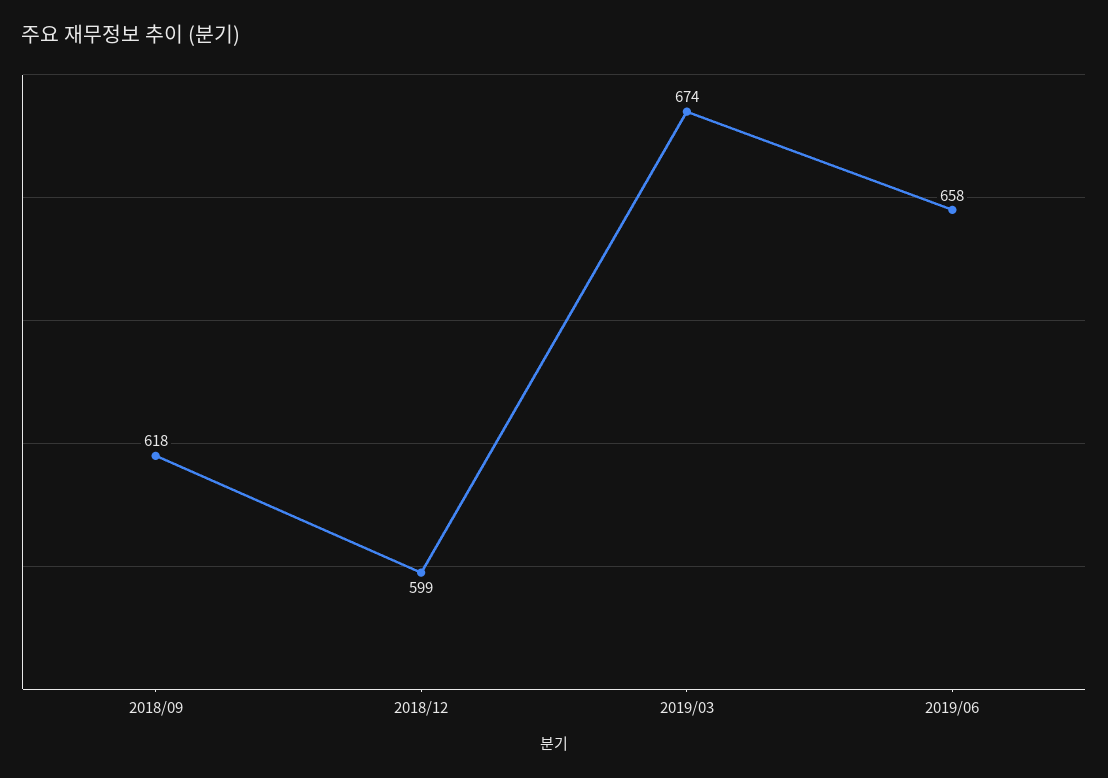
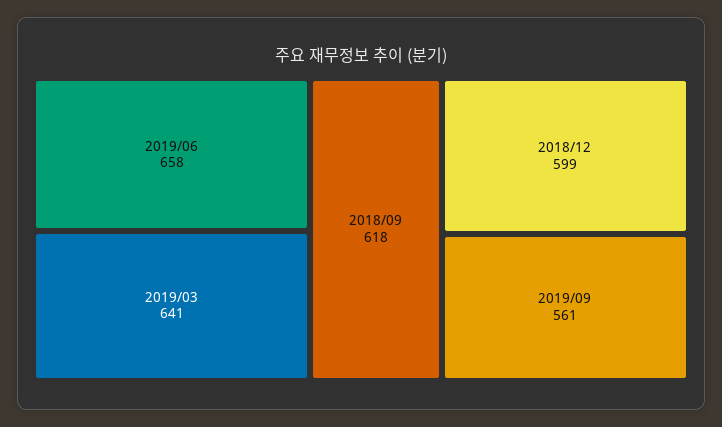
2019/03: 674 -> 641
2019/09: none -> 561

